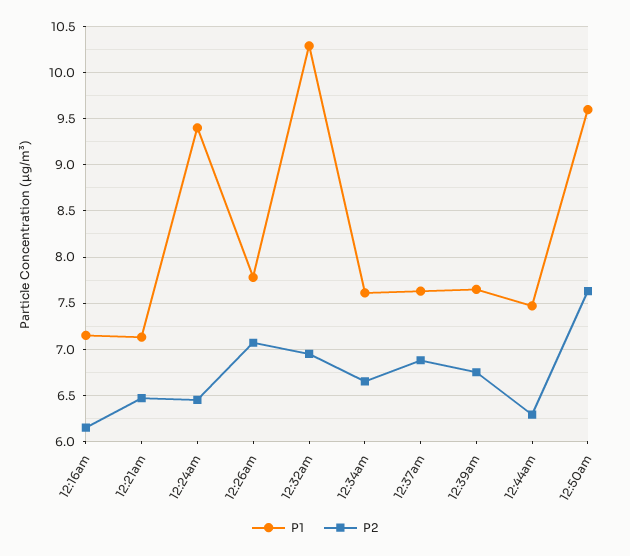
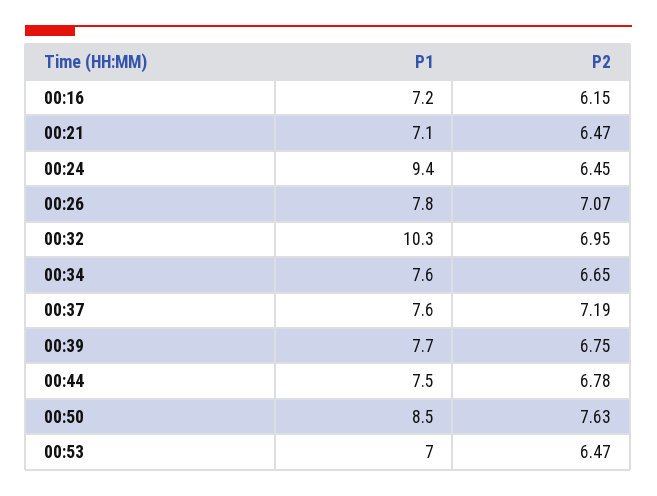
P2, 12:37am: 6.9 -> 7.19
P2, 12:44am: 6.3 -> 6.78
P1, 12:50am: 9.6 -> 8.5
P1, 00:53: none -> 7
P2, 00:53: none -> 6.47

